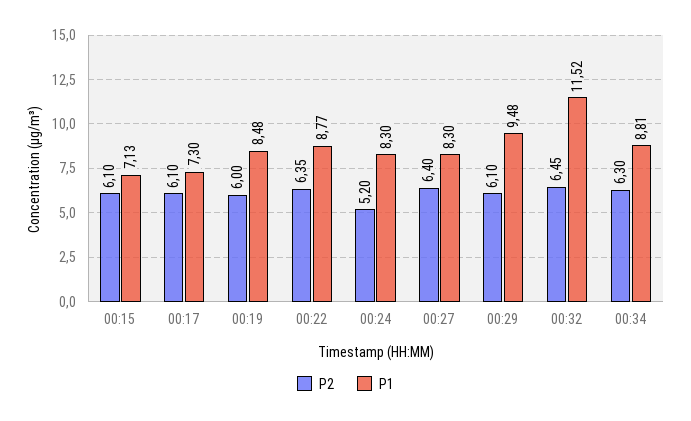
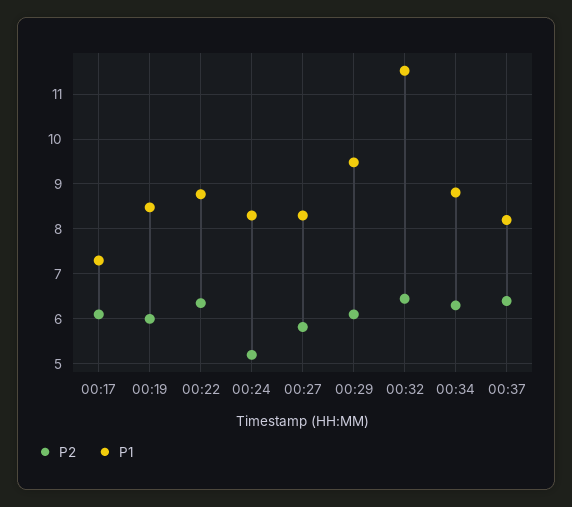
P2, 00:15: 6.1 -> none
P1, 00:15: 7.13 -> none
P2, 00:27: 6.4 -> 5.8
P2, 00:37: none -> 6.4
P1, 00:37: none -> 8.2

